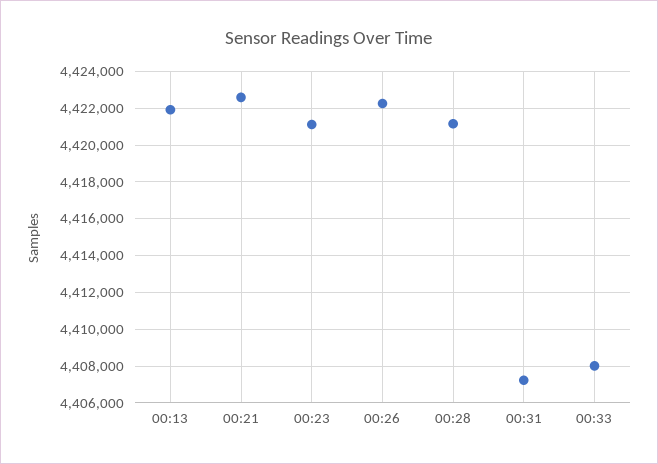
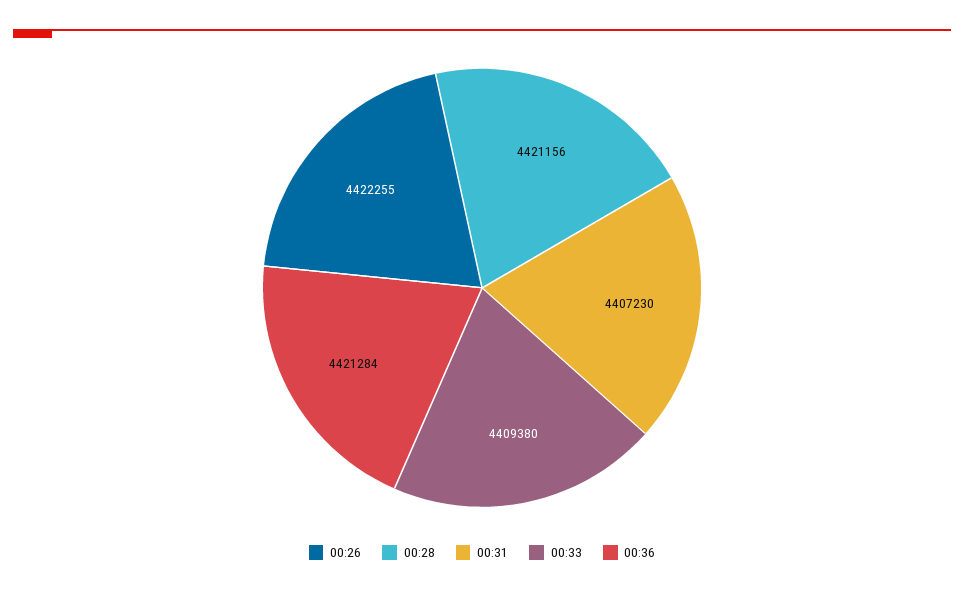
00:13: 4422000 -> none
00:21: 4422500 -> none
00:23: 4421000 -> none
00:33: 4408000 -> 4409380
00:36: none -> 4421284

